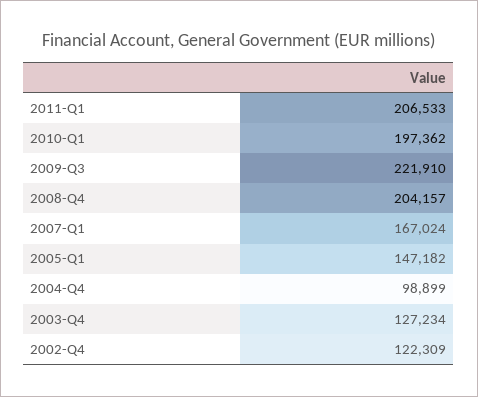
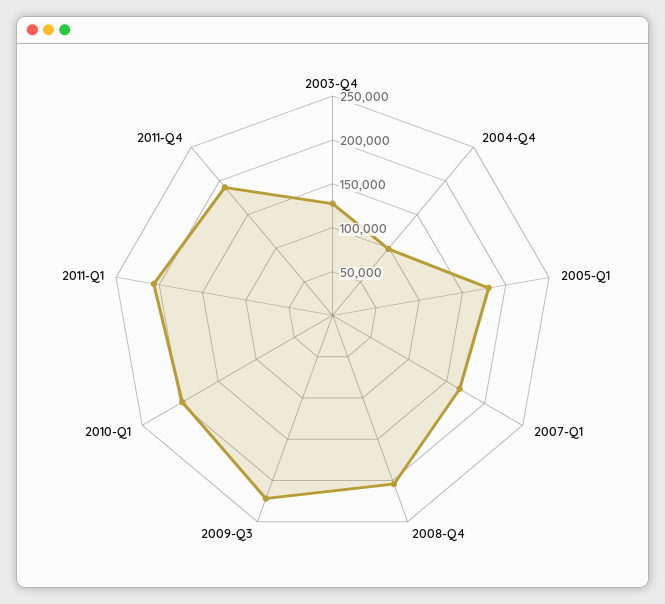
2005-Q1: 147182 -> 180000
2002-Q4: 122309 -> none
2011-Q4: none -> 190000

